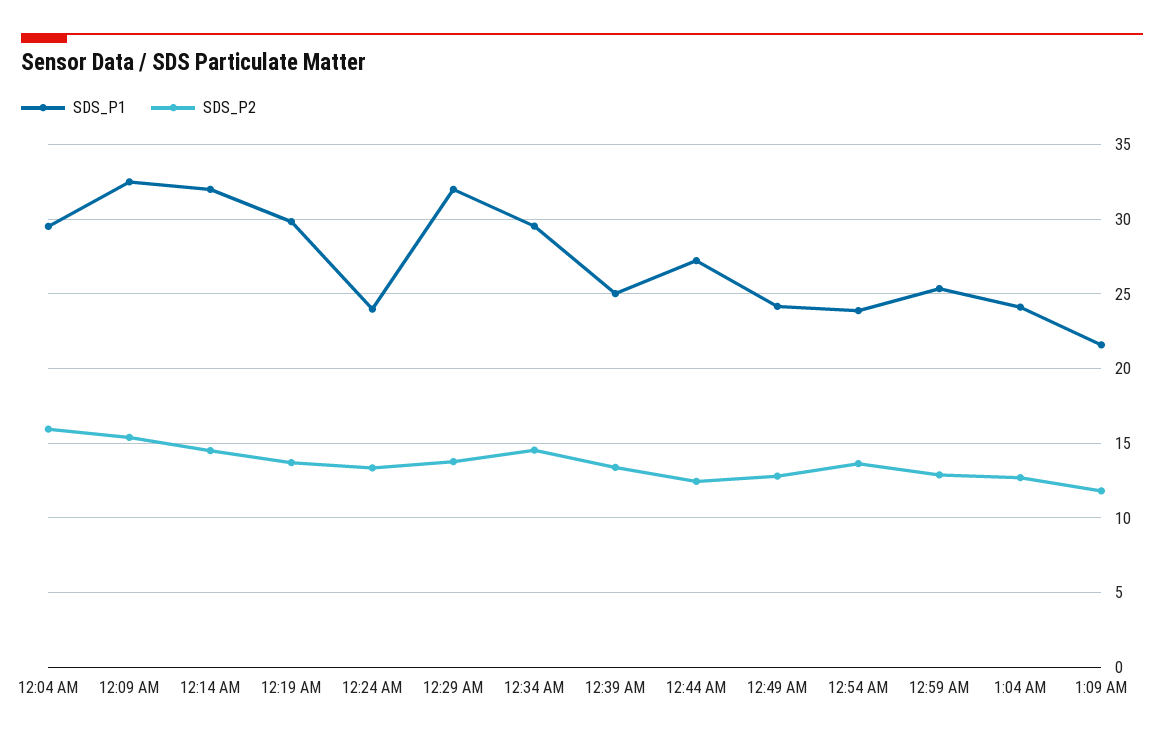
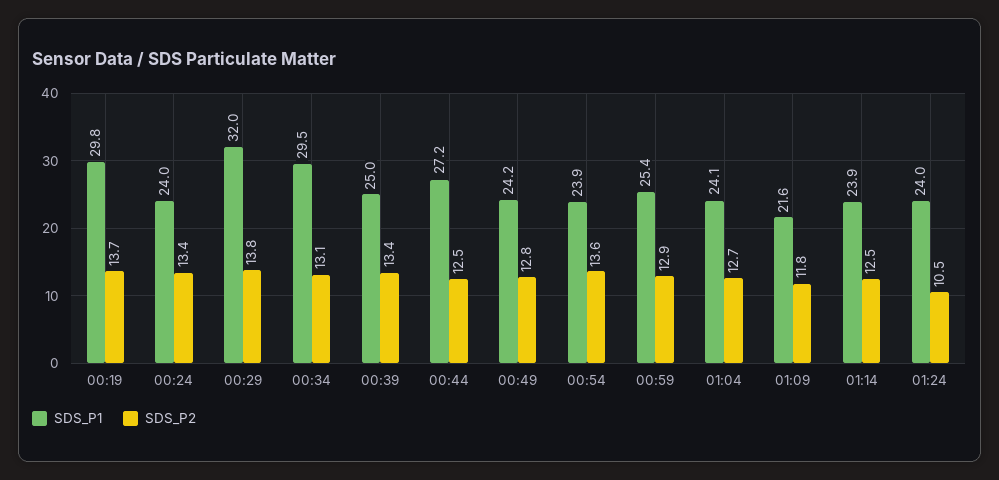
SDS_P1, 12:04 AM: 29.5 -> none
SDS_P2, 12:04 AM: 16 -> none
SDS_P1, 12:09 AM: 32.5 -> none
SDS_P2, 12:09 AM: 15.5 -> none
SDS_P1, 12:14 AM: 32 -> none
SDS_P2, 12:14 AM: 14.5 -> none
SDS_P2, 12:34 AM: 14.5 -> 13.1
SDS_P1, 01:14: none -> 23.9
SDS_P2, 01:14: none -> 12.5
SDS_P1, 01:24: none -> 24
SDS_P2, 01:24: none -> 10.5

